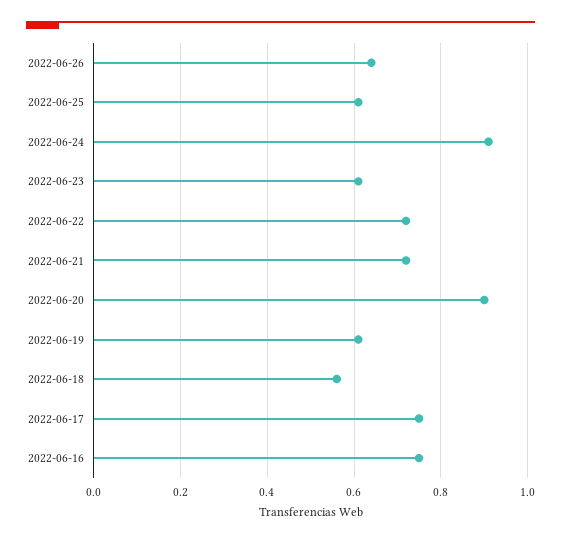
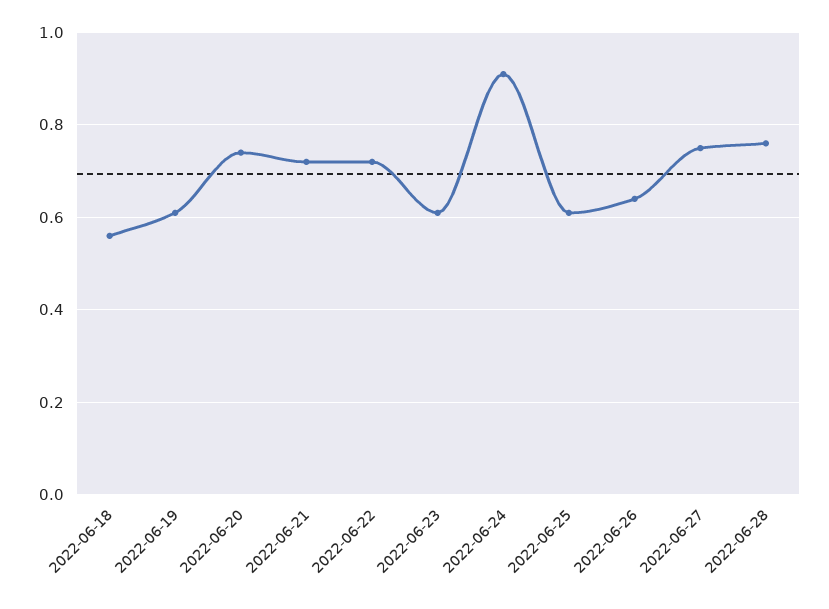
2022-06-20: 0.9 -> 0.75
2022-06-17: 0.75 -> none
2022-06-16: 0.75 -> none
2022-06-27: none -> 0.75
2022-06-28: none -> 0.75

